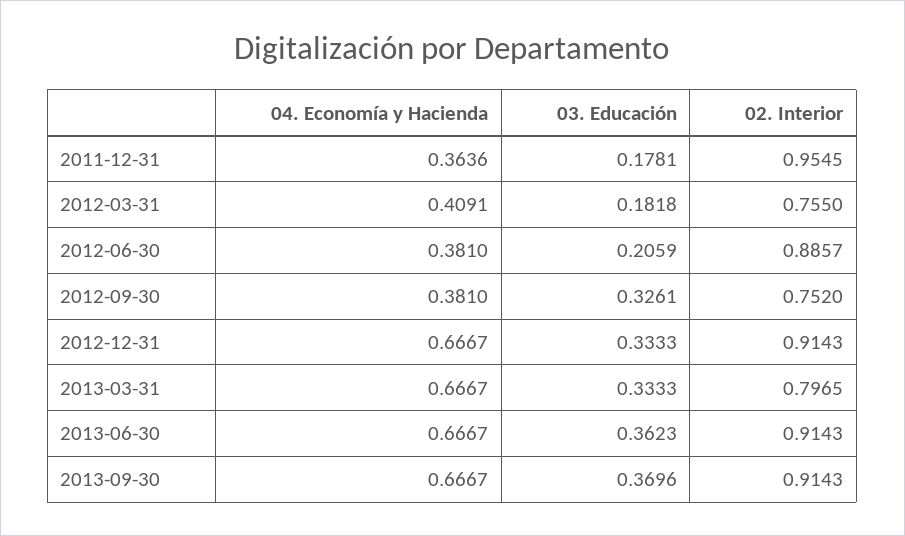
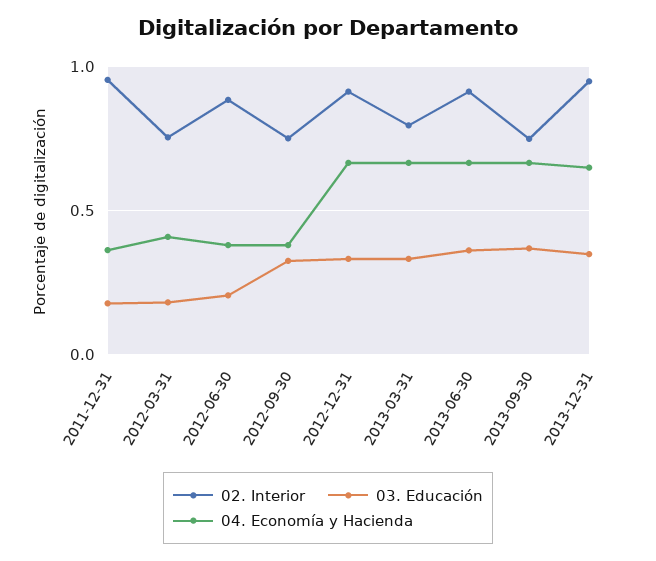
02. Interior, 2013-09-30: 0.9143 -> 0.75
02. Interior, 2013-12-31: none -> 0.95
03. Educación, 2013-12-31: none -> 0.35
04. Economía y Hacienda, 2013-12-31: none -> 0.65

